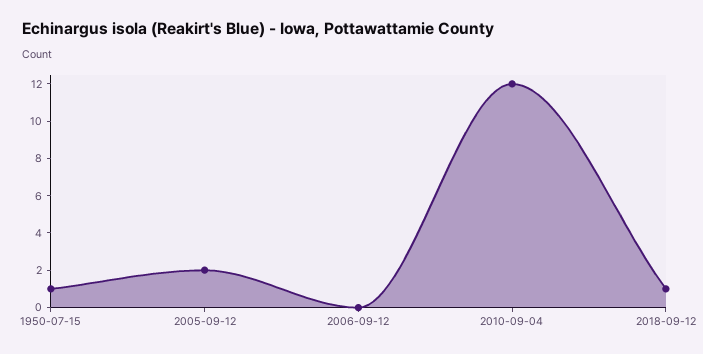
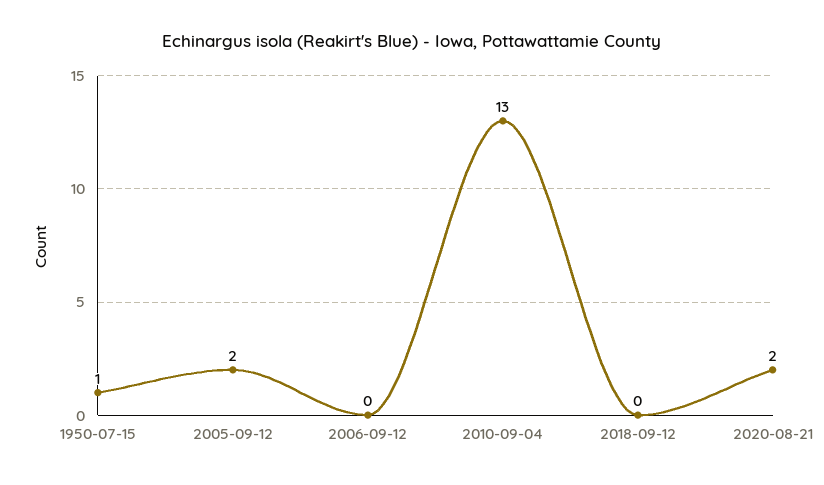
2010-09-04: 12 -> 13
2018-09-12: 1 -> 0
2020-08-21: none -> 2

